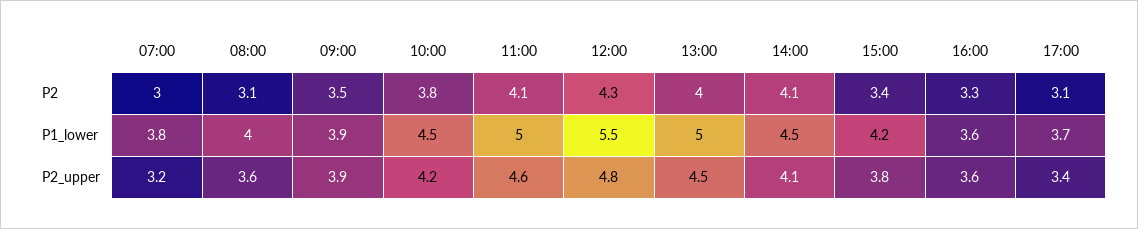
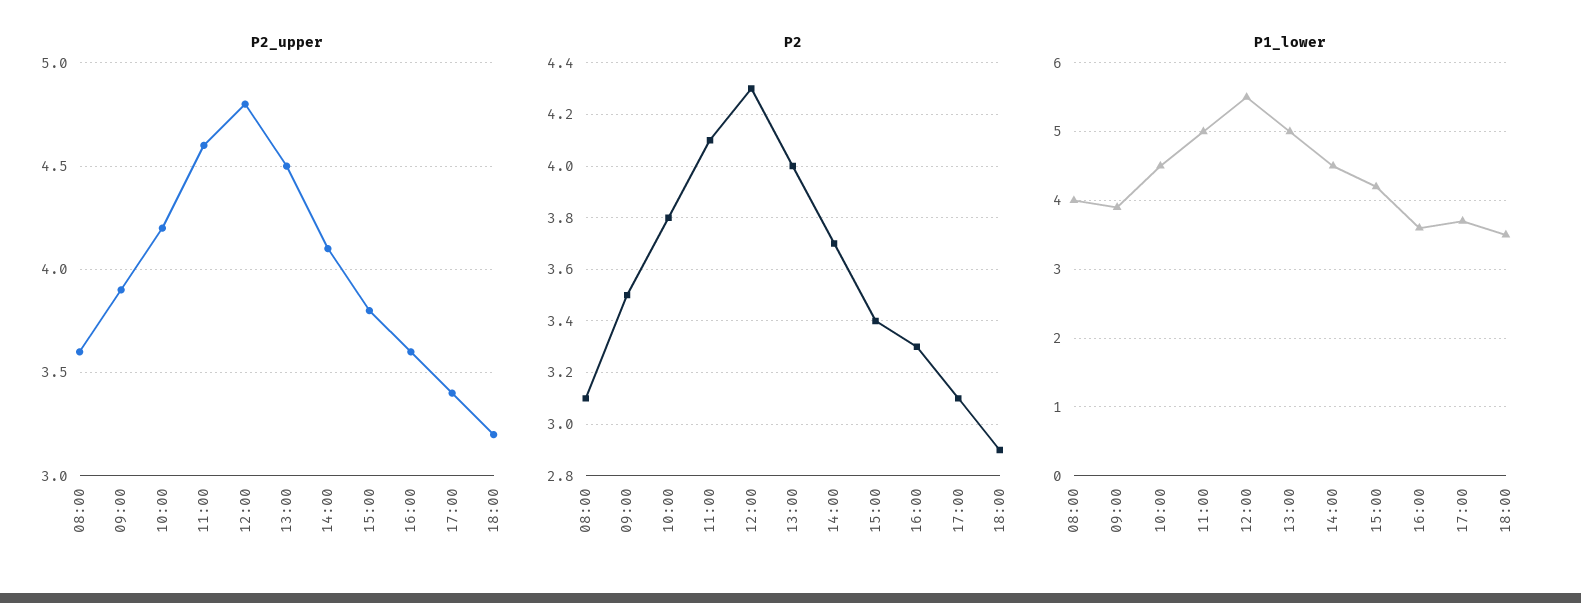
P2, 07:00: 3 -> none
P2, 14:00: 4.1 -> 3.7
P1_lower, 07:00: 3.8 -> none
P2_upper, 07:00: 3.2 -> none
P2_upper, 18:00: none -> 3.2
P2, 18:00: none -> 2.9
P1_lower, 18:00: none -> 3.5

